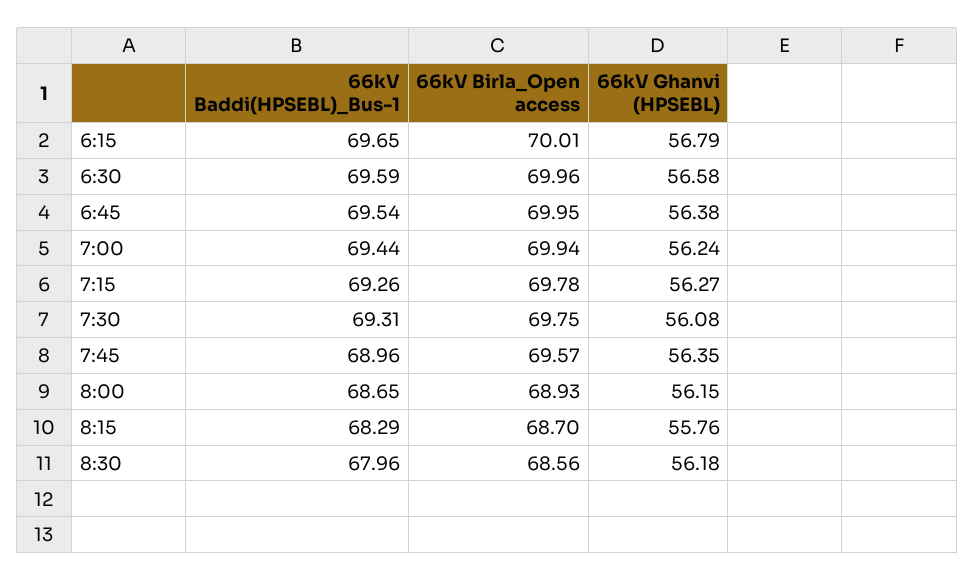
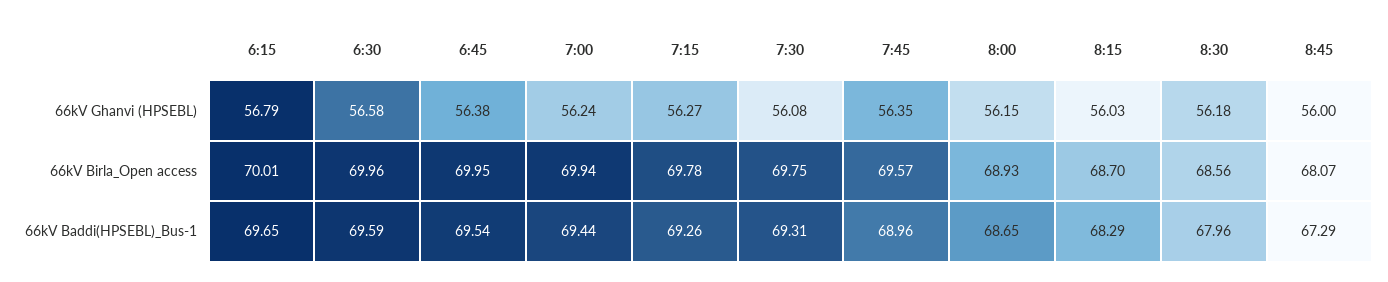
66kV Ghanvi (HPSEBL), 8:15: 55.76 -> 56.03
66kV Ghanvi (HPSEBL), 8:45: none -> 56
66kV Birla_Open access, 8:45: none -> 68.07
66kV Baddi(HPSEBL)_Bus-1, 8:45: none -> 67.29

